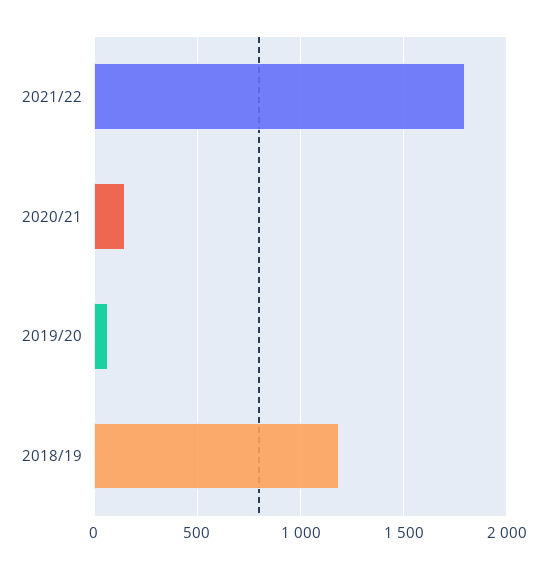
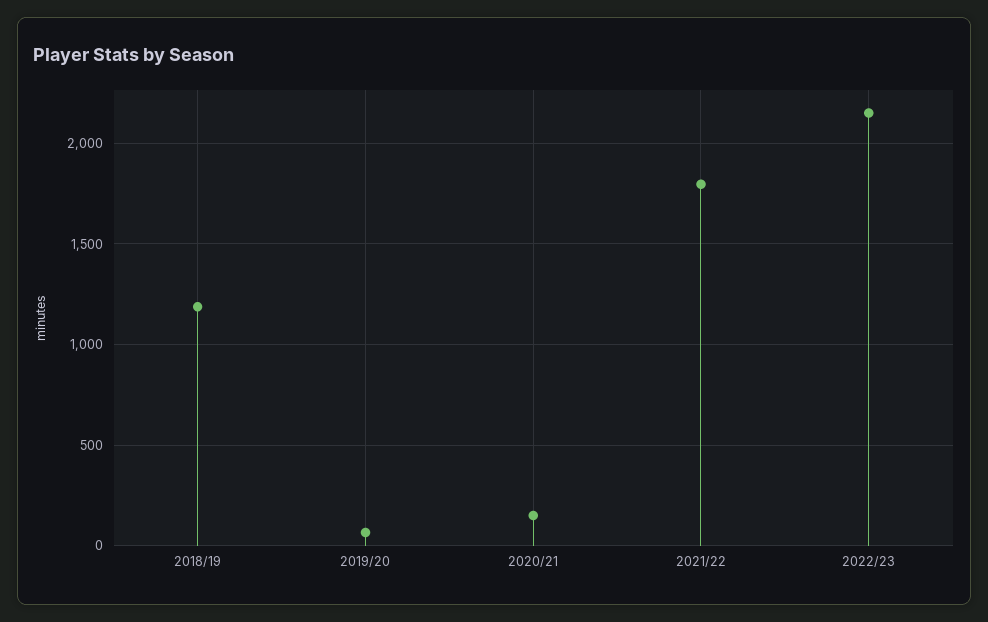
2022/23: none -> 2150

